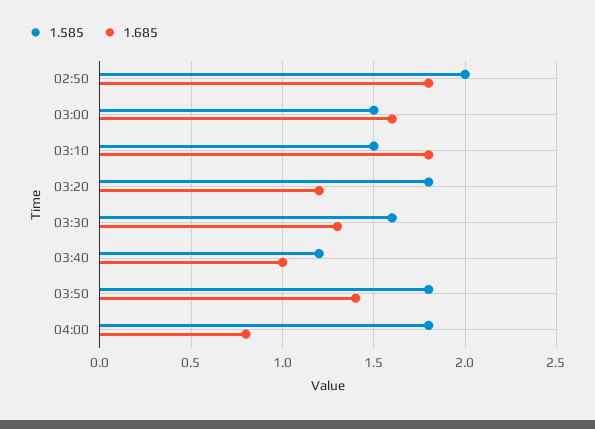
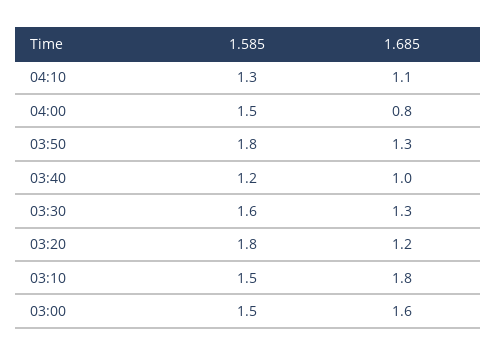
1.585, 02:50: 2 -> none
1.685, 02:50: 1.8 -> none
1.685, 03:50: 1.4 -> 1.3
1.585, 04:00: 1.8 -> 1.5
1.585, 04:10: none -> 1.3
1.685, 04:10: none -> 1.1

